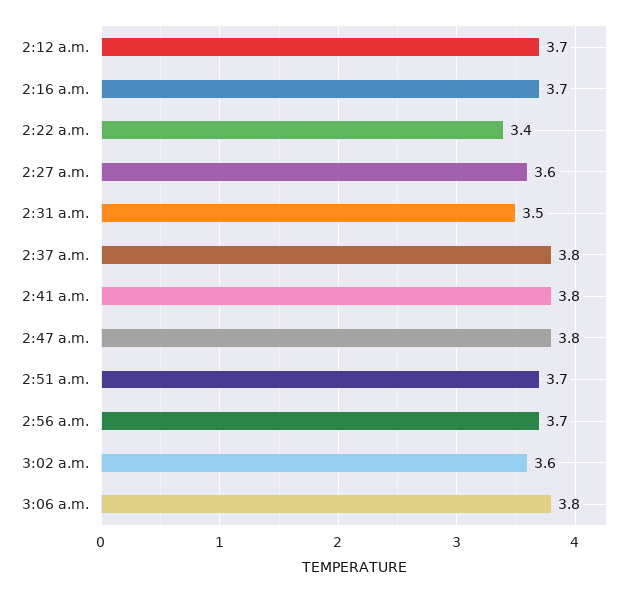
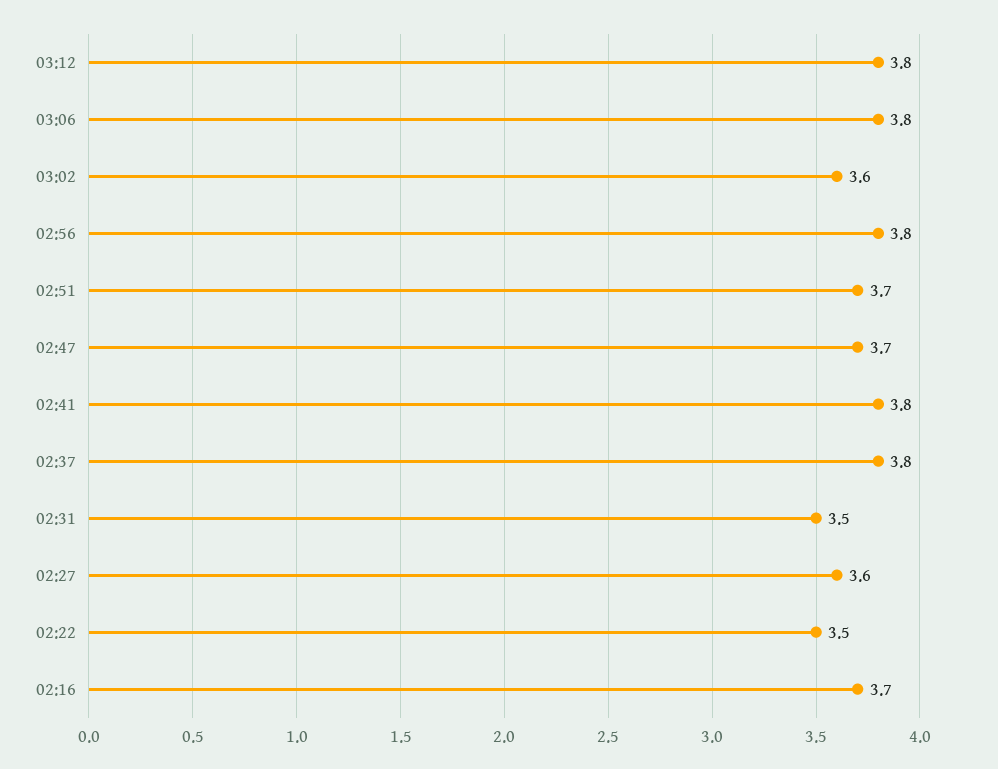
2:12 a.m.: 3.7 -> none
2:22 a.m.: 3.4 -> 3.5
2:47 a.m.: 3.8 -> 3.7
2:56 a.m.: 3.7 -> 3.8
03:12: none -> 3.8

